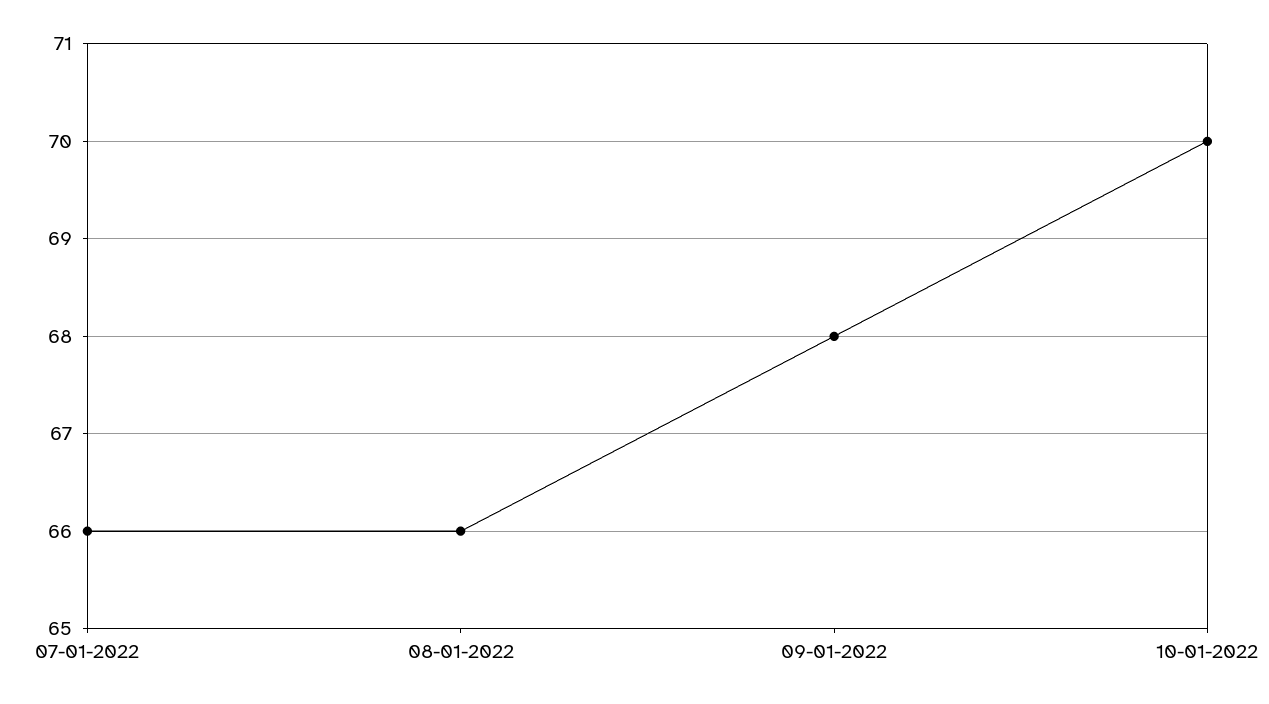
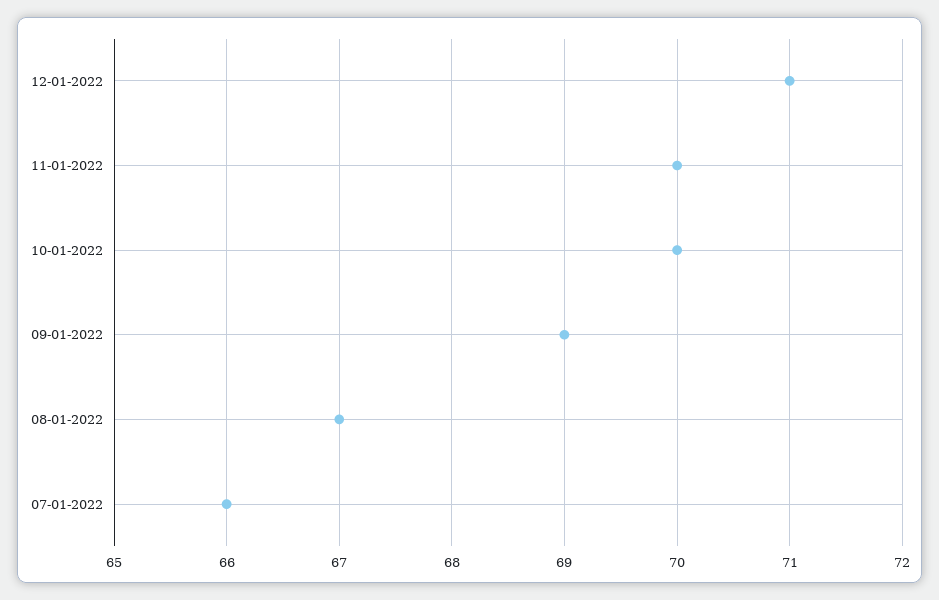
08-01-2022: 66 -> 67
09-01-2022: 68 -> 69
12-01-2022: none -> 71
11-01-2022: none -> 70

